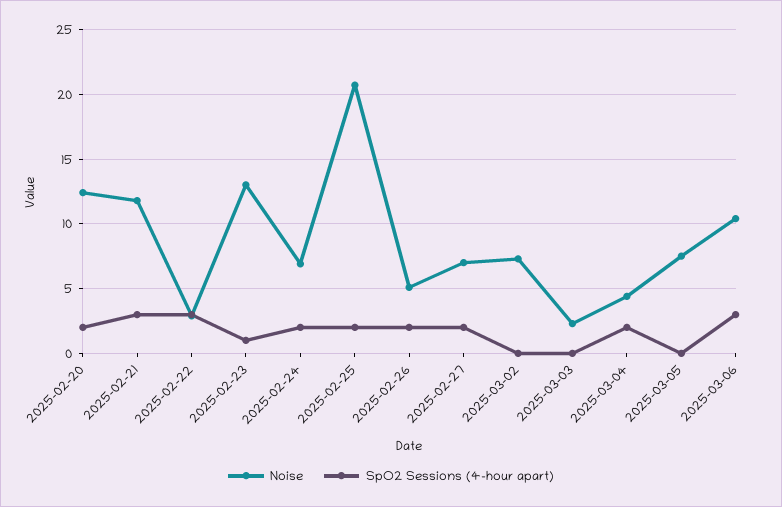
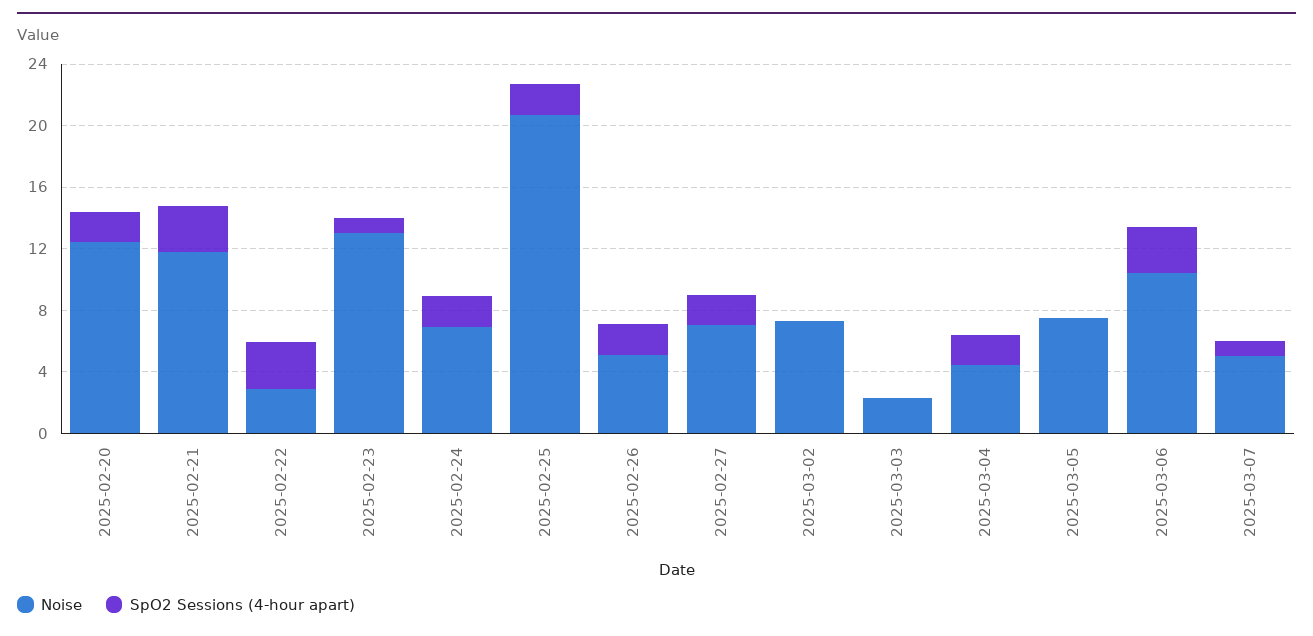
Noise, 2025-03-07: none -> 5
SpO2 Sessions (4-hour apart), 2025-03-07: none -> 1

